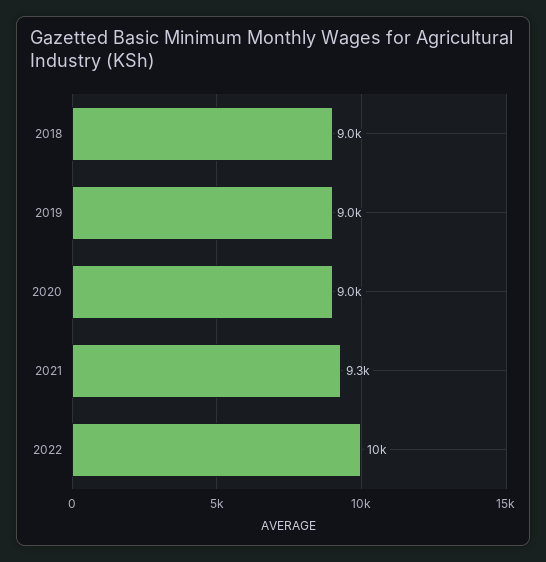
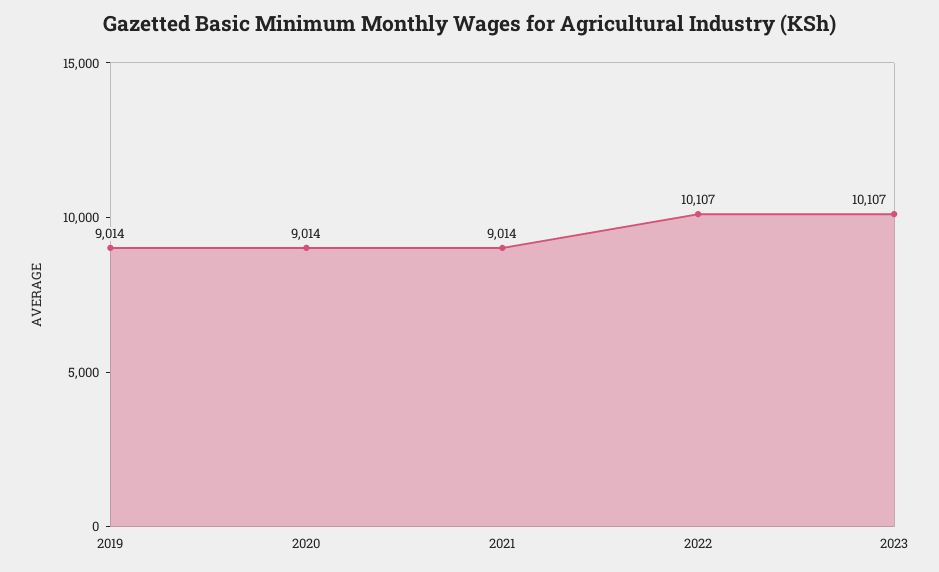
2018: 9000 -> none
2021: 9300 -> 9014
2023: none -> 10107

